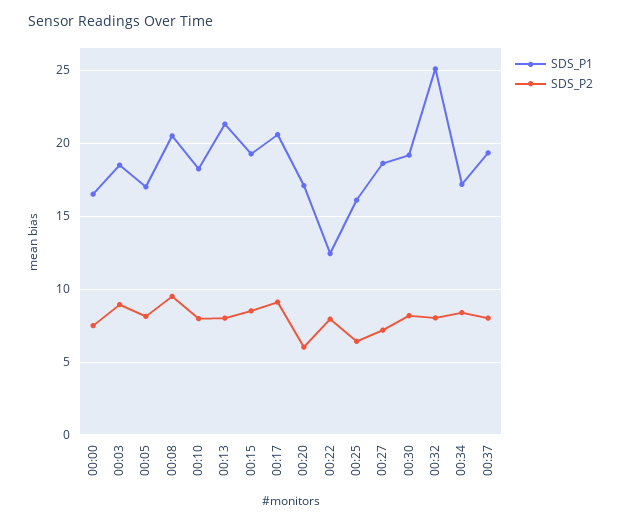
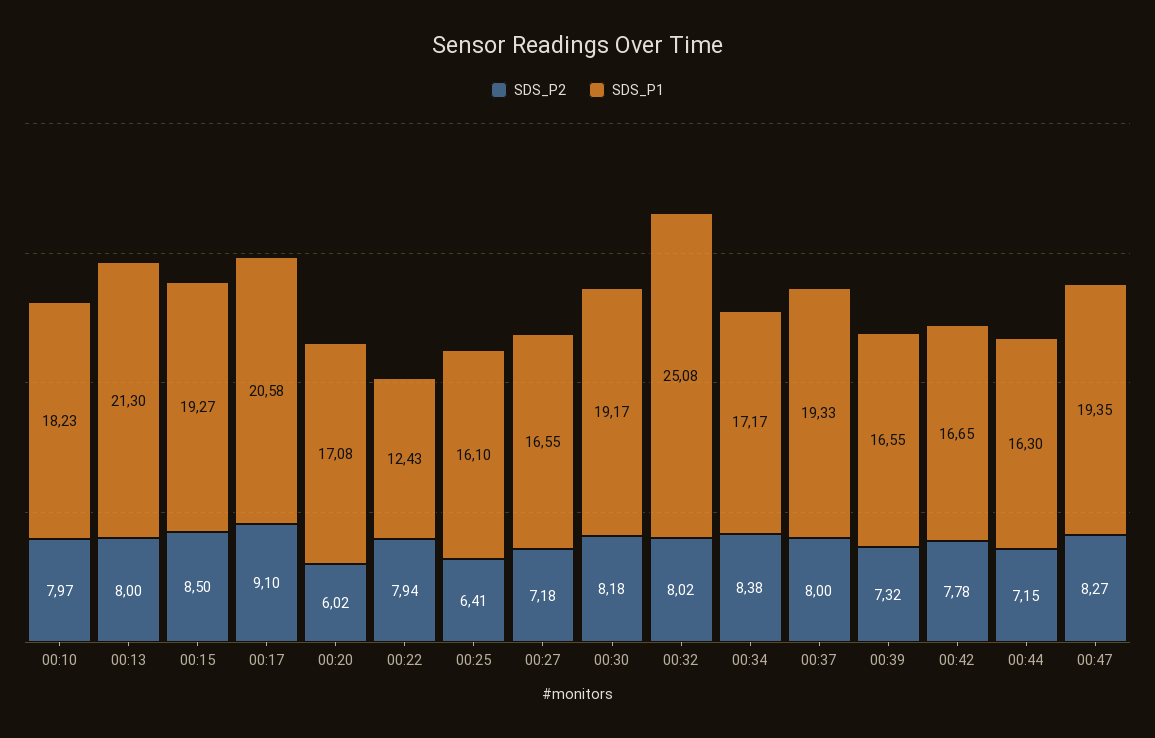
SDS_P1, 00:00: 16.5 -> none
SDS_P2, 00:00: 7.5 -> none
SDS_P1, 00:03: 18.5 -> none
SDS_P2, 00:03: 9 -> none
SDS_P1, 00:05: 17 -> none
SDS_P2, 00:05: 8 -> none
SDS_P1, 00:08: 20.5 -> none
SDS_P2, 00:08: 9.5 -> none
SDS_P1, 00:27: 18.5 -> 16.55
SDS_P2, 00:39: none -> 7.32
SDS_P1, 00:39: none -> 16.55
SDS_P2, 00:42: none -> 7.78
SDS_P1, 00:42: none -> 16.65
SDS_P2, 00:44: none -> 7.15
SDS_P1, 00:44: none -> 16.3
SDS_P2, 00:47: none -> 8.27
SDS_P1, 00:47: none -> 19.35

